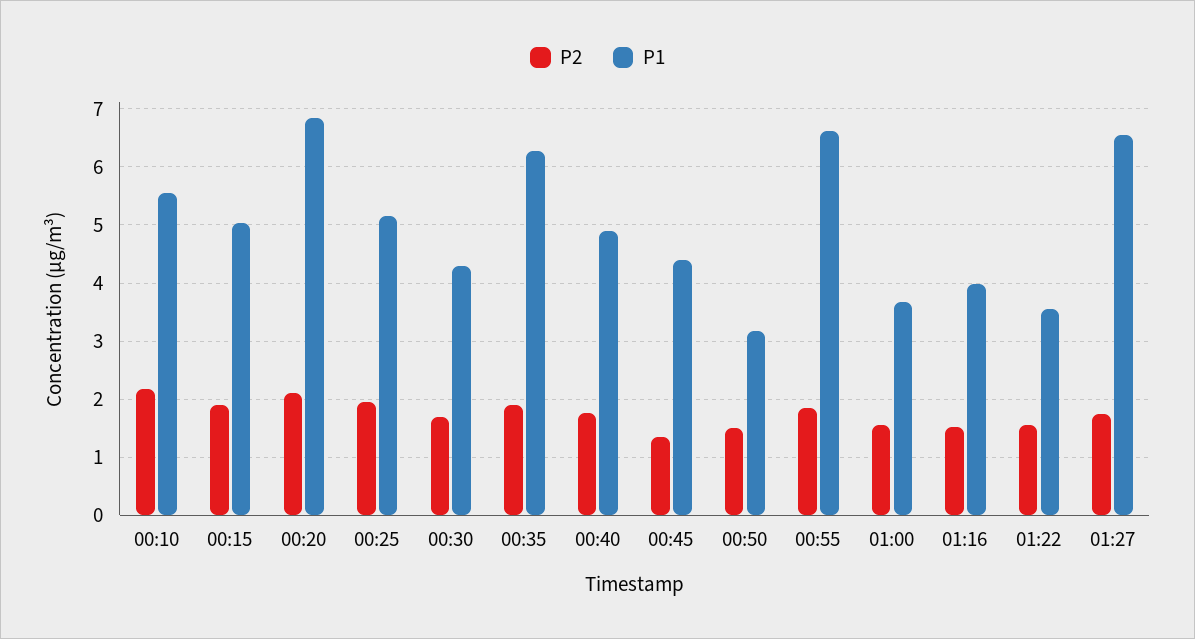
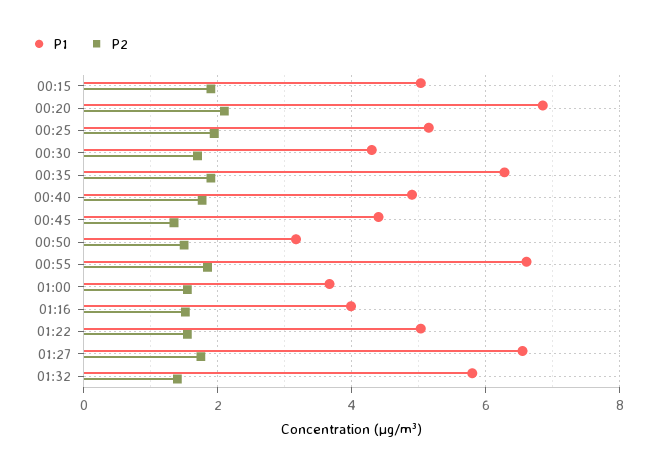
P2, 00:10: 2.2 -> none
P1, 00:10: 5.6 -> none
P1, 01:22: 3.6 -> 5
P1, 01:32: none -> 5.8
P2, 01:32: none -> 1.4

